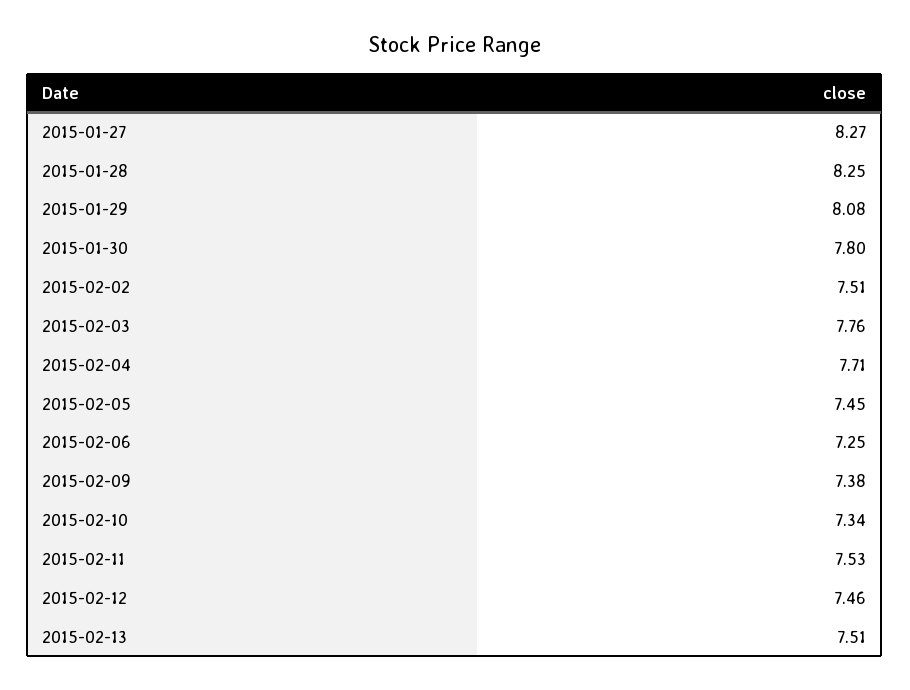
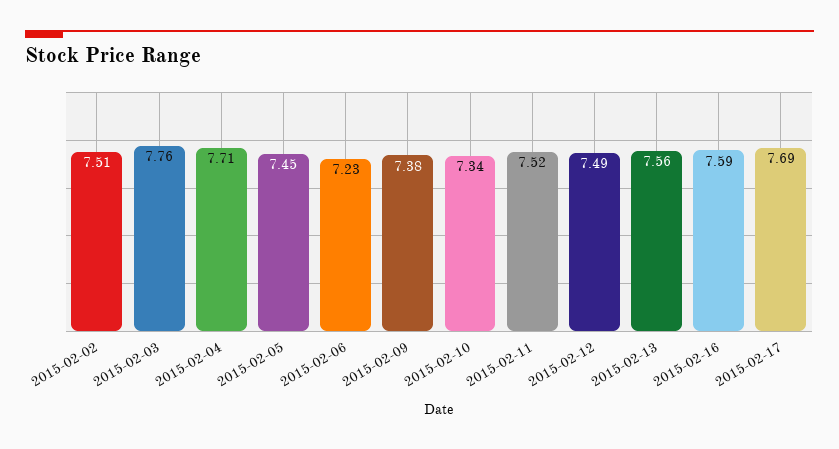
2015-01-27: 8.27 -> none
2015-01-28: 8.25 -> none
2015-01-29: 8.08 -> none
2015-01-30: 7.8 -> none
2015-02-06: 7.25 -> 7.23
2015-02-11: 7.53 -> 7.52
2015-02-12: 7.46 -> 7.49
2015-02-13: 7.51 -> 7.56
2015-02-16: none -> 7.59
2015-02-17: none -> 7.69

